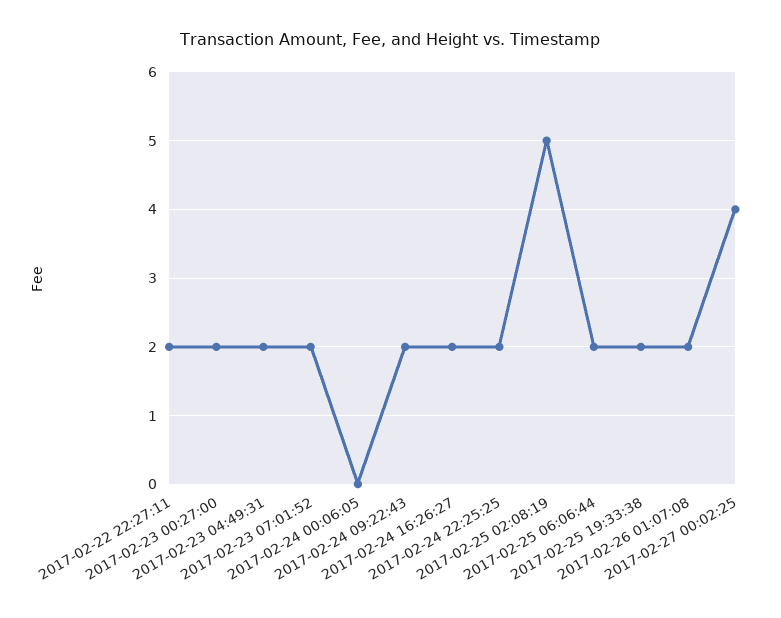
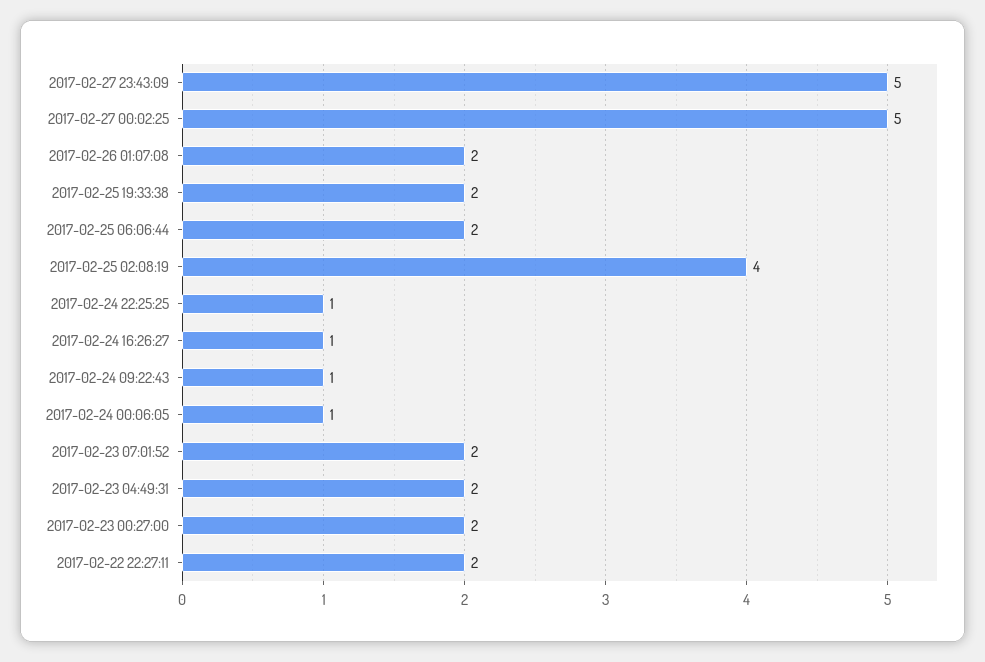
2017-02-24 00:06:05: 0 -> 1
2017-02-24 09:22:43: 2 -> 1
2017-02-24 16:26:27: 2 -> 1
2017-02-24 22:25:25: 2 -> 1
2017-02-25 02:08:19: 5 -> 4
2017-02-27 00:02:25: 4 -> 5
2017-02-27 23:43:09: none -> 5

